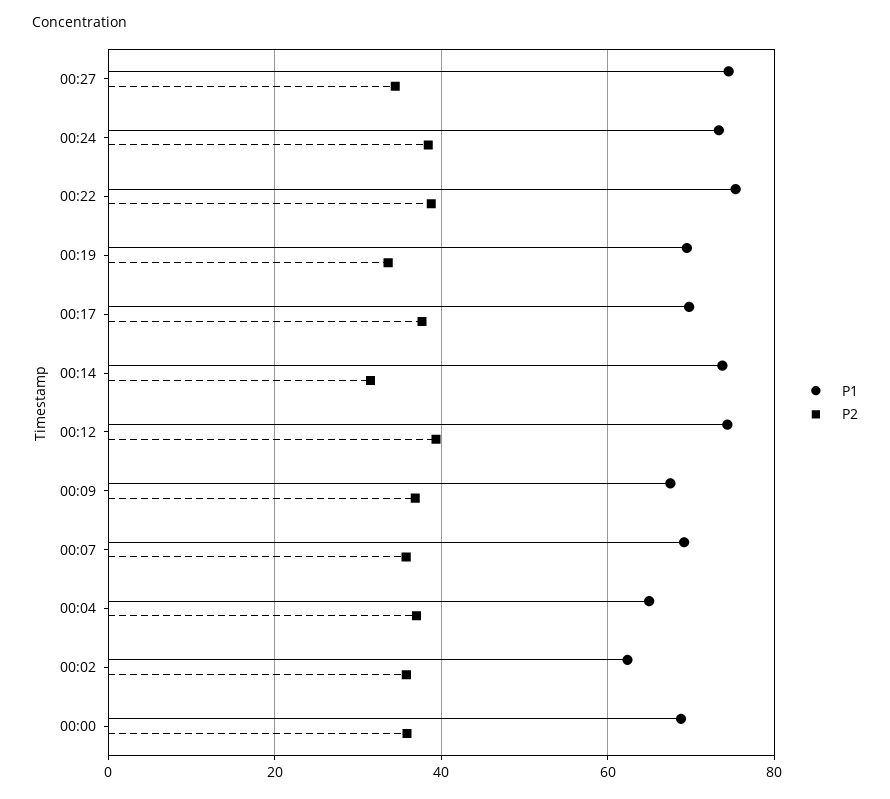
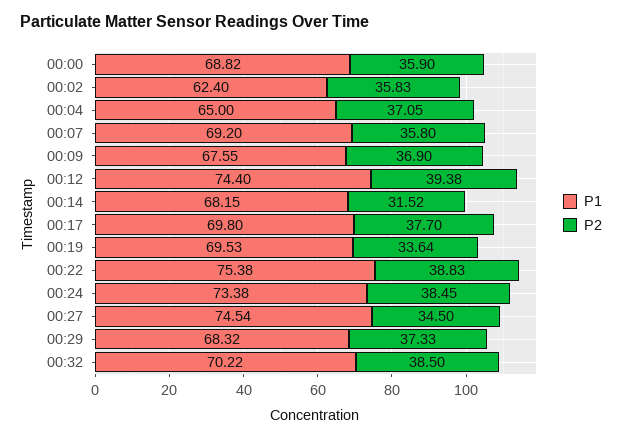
P1, 00:14: 74 -> 68.15
P1, 00:29: none -> 68.32
P2, 00:29: none -> 37.33
P1, 00:32: none -> 70.22
P2, 00:32: none -> 38.5

